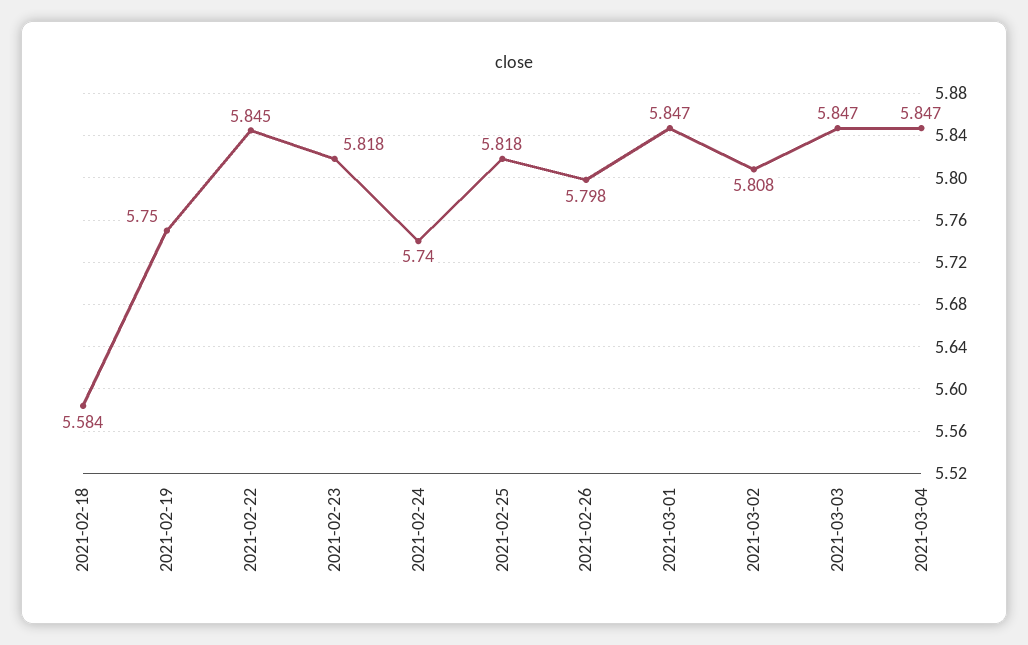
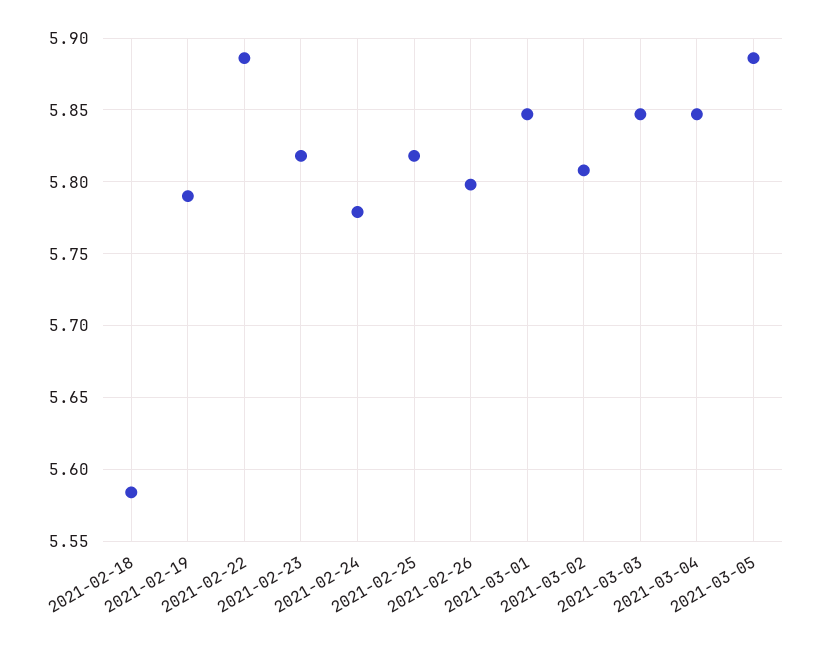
2021-02-19: 5.75 -> 5.79
2021-02-22: 5.845 -> 5.885
2021-02-24: 5.74 -> 5.78
2021-03-05: none -> 5.885

